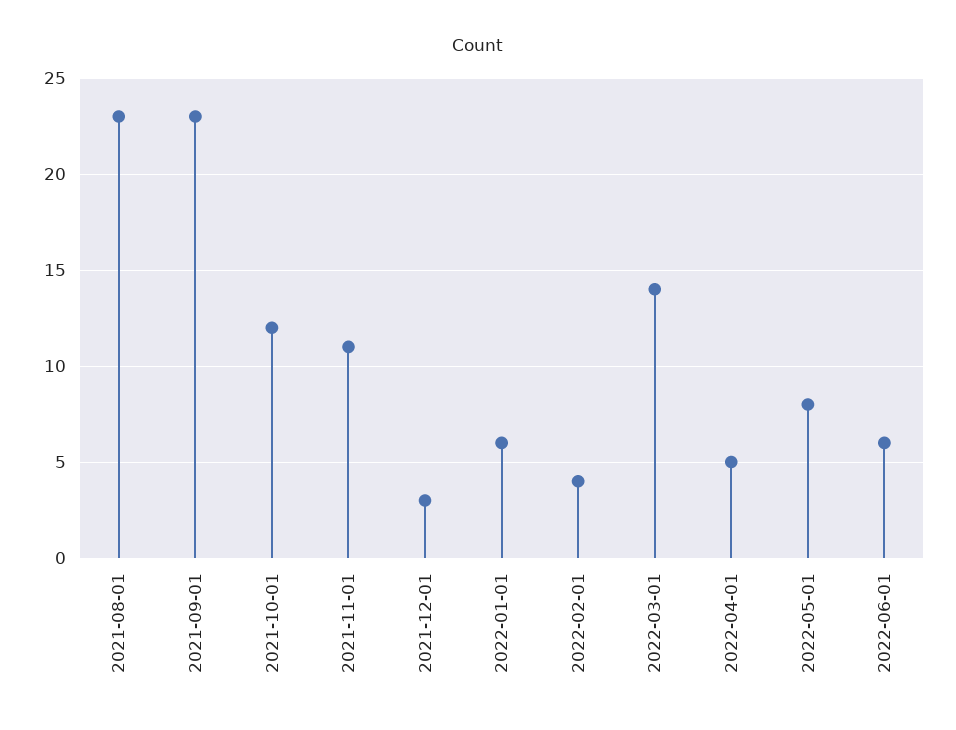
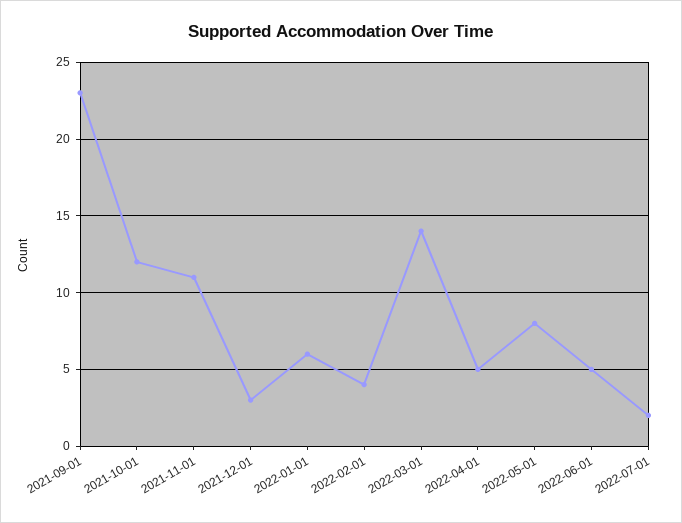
2021-08-01: 23 -> none
2022-06-01: 6 -> 5
2022-07-01: none -> 2

